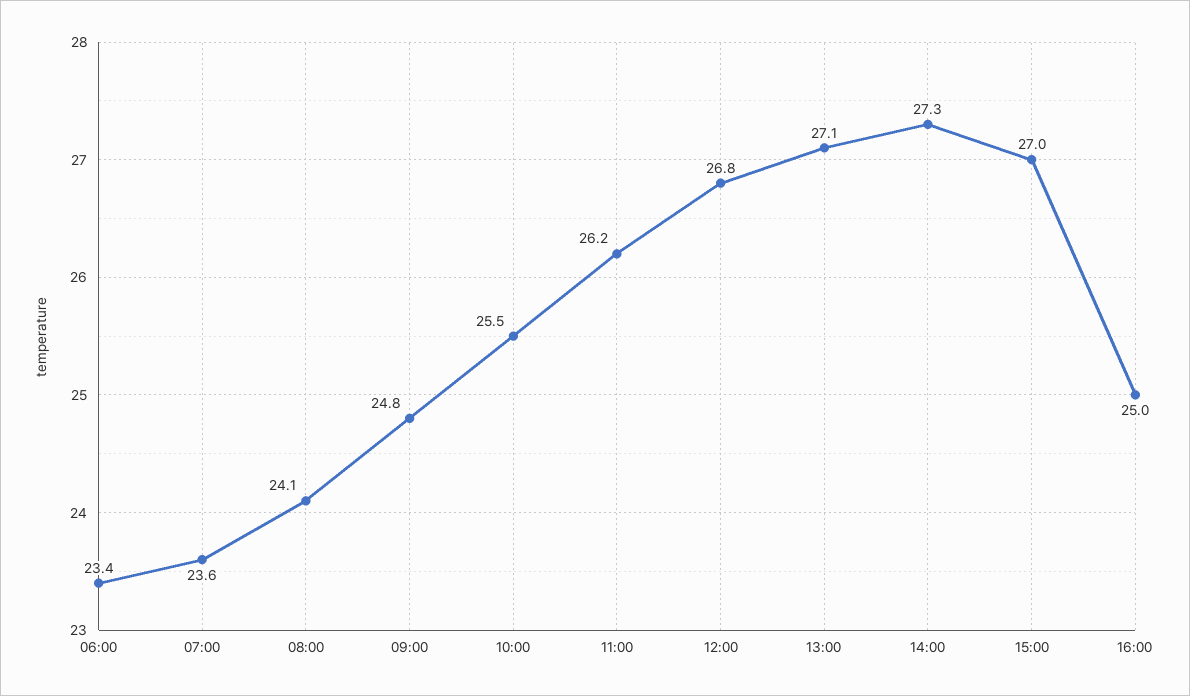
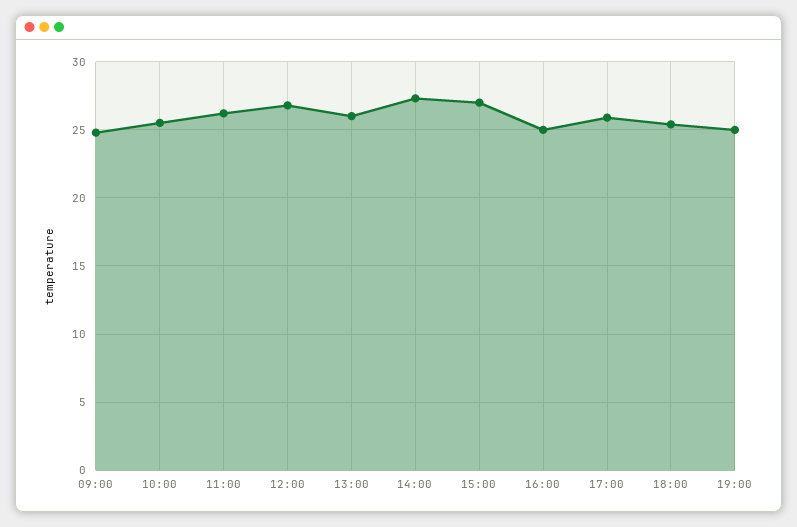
06:00: 23.4 -> none
07:00: 23.6 -> none
08:00: 24.1 -> none
13:00: 27.1 -> 26
17:00: none -> 26
18:00: none -> 25.5
19:00: none -> 25

